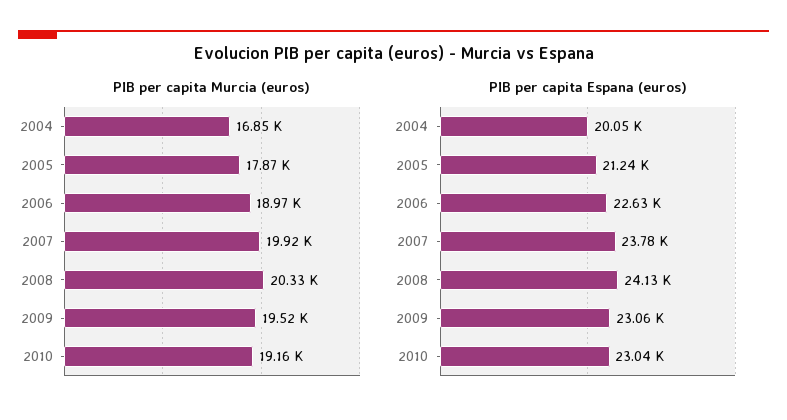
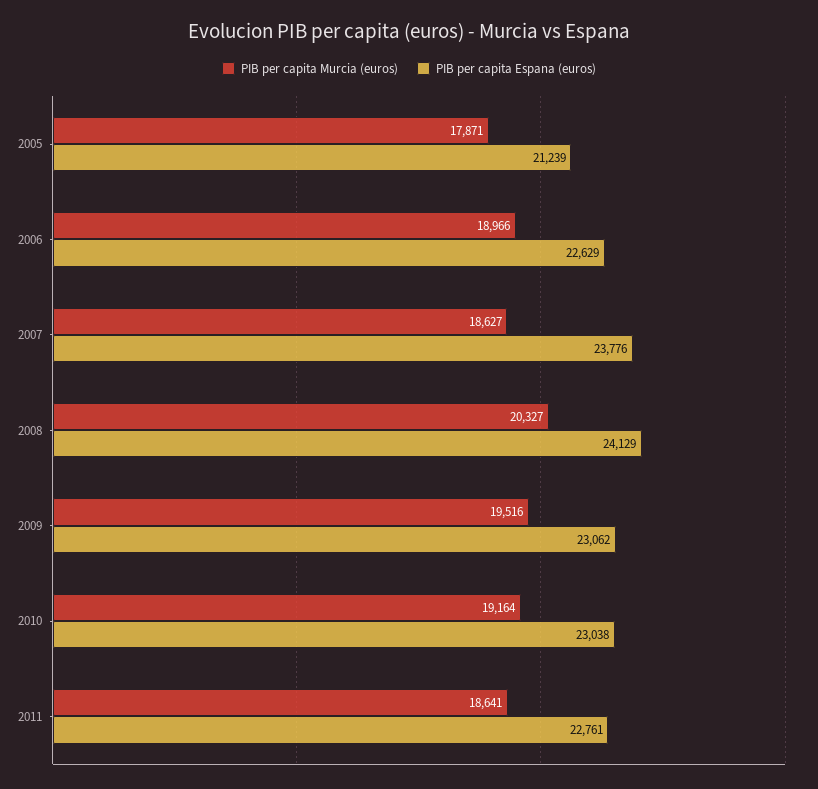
PIB per capita Murcia (euros), 2004: 16850 -> none
PIB per capita Murcia (euros), 2007: 19920 -> 18627
PIB per capita Espana (euros), 2004: 20050 -> none
PIB per capita Murcia (euros), 2011: none -> 18641
PIB per capita Espana (euros), 2011: none -> 22761

